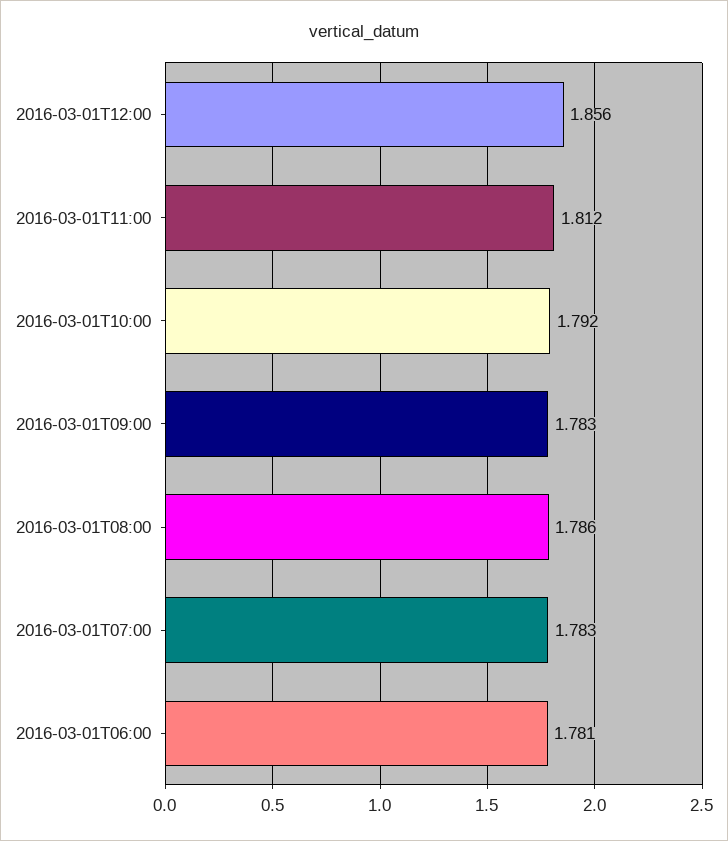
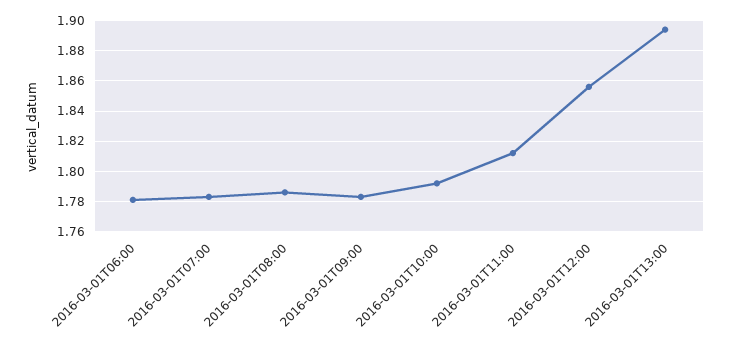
2016-03-01T13:00: none -> 1.895

